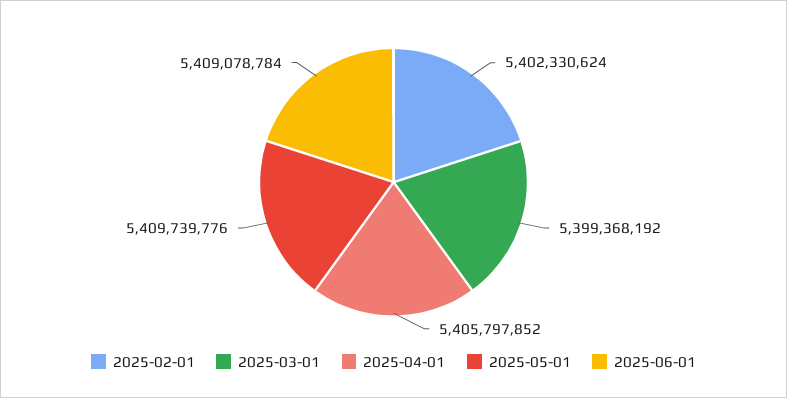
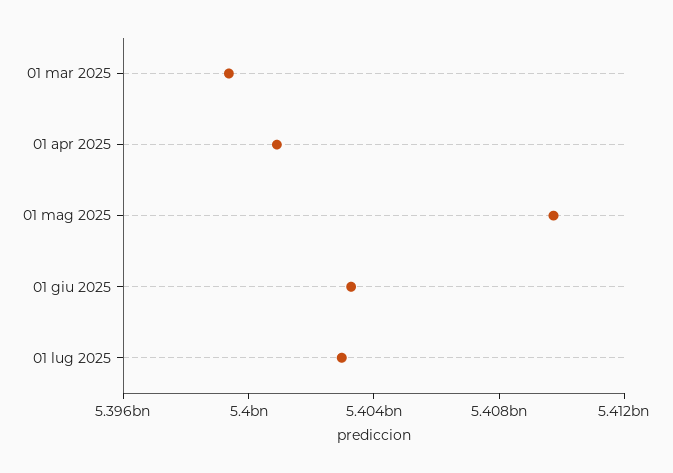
2025-02-01: 5402330624 -> none
2025-04-01: 5405797852 -> 5401000000
2025-06-01: 5409078784 -> 5403000000
01 lug 2025: none -> 5403000000

